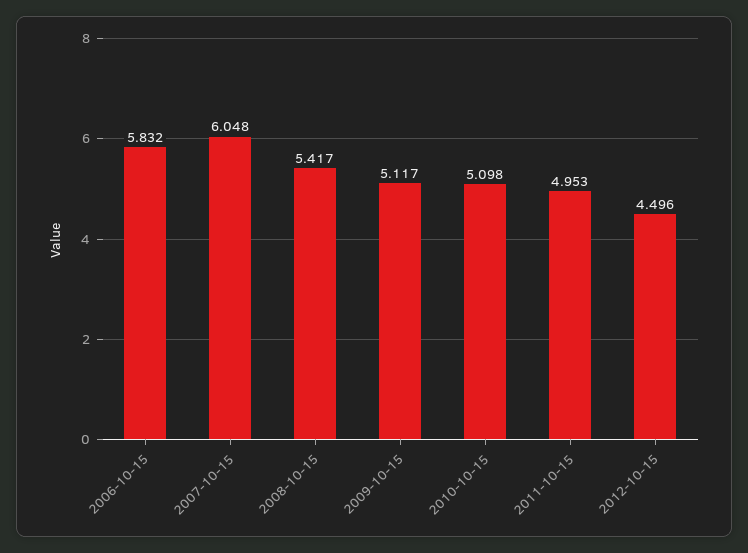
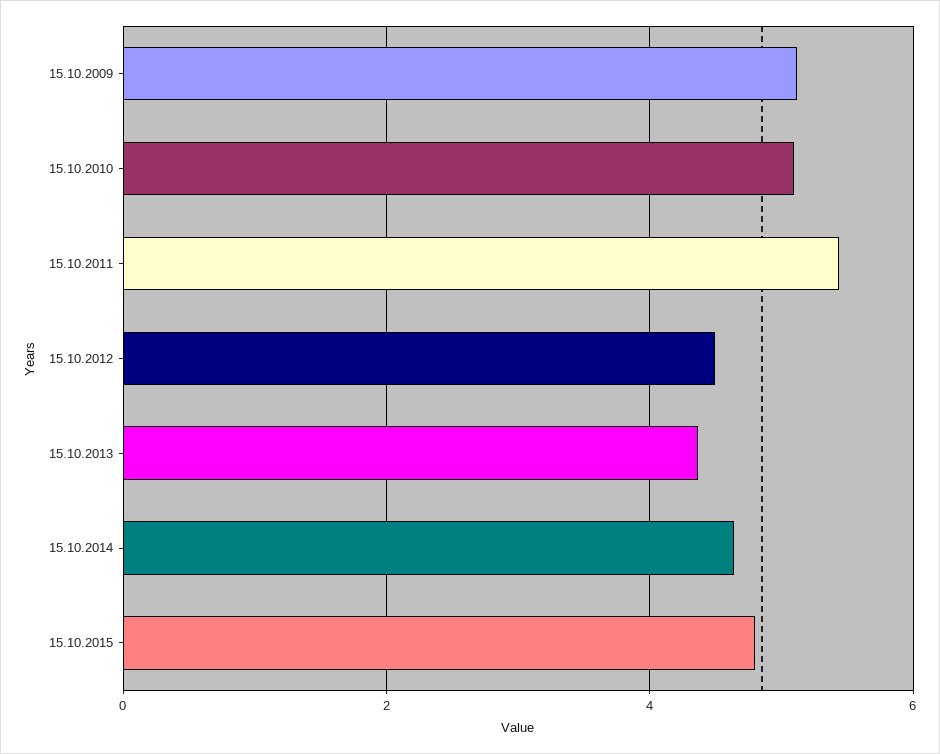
2006-10-15: 5.832 -> none
2007-10-15: 6.048 -> none
2008-10-15: 5.417 -> none
2011-10-15: 4.953 -> 5.4
15.10.2013: none -> 4.4
15.10.2014: none -> 4.6
15.10.2015: none -> 4.8

